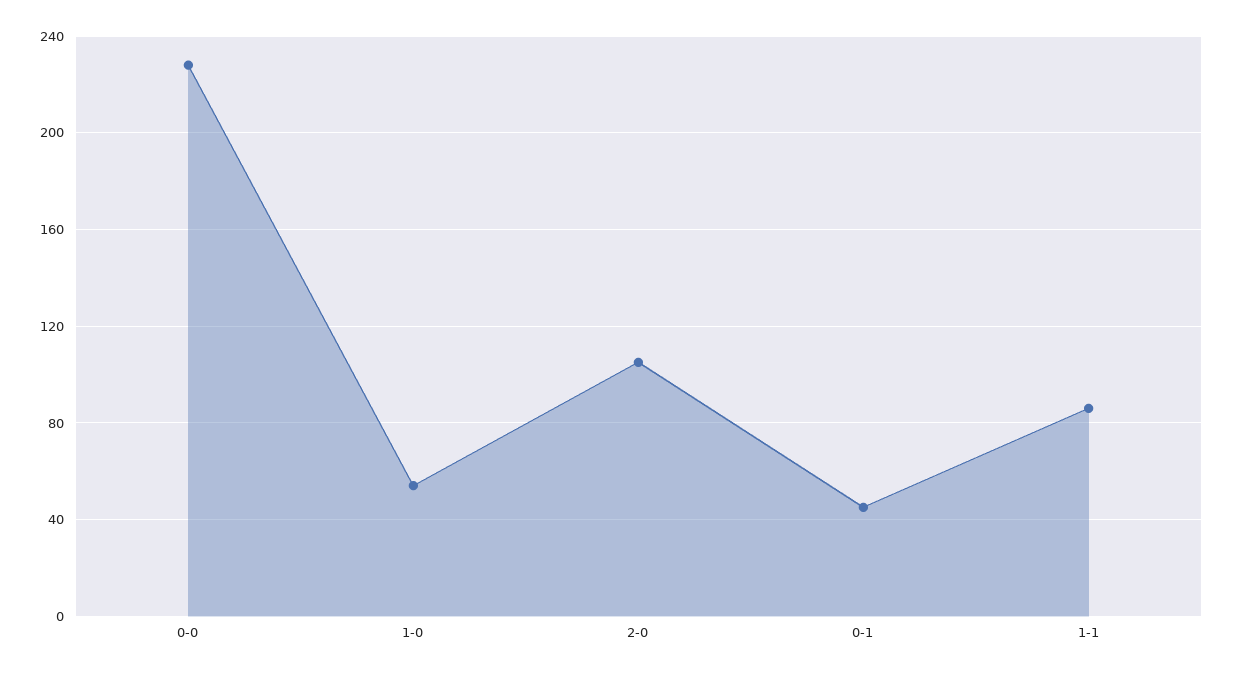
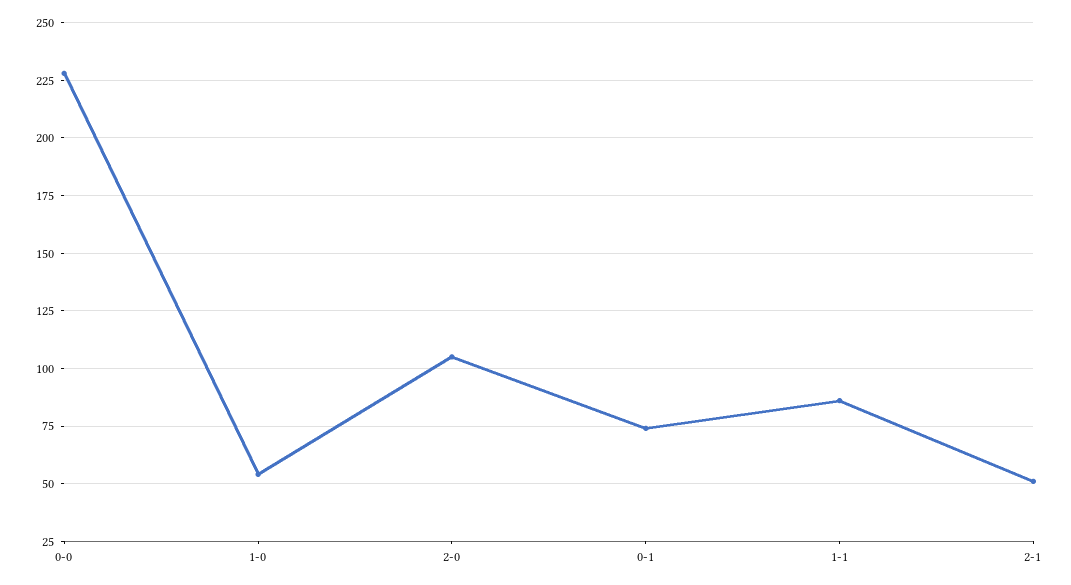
0-1: 45 -> 75
2-1: none -> 50

